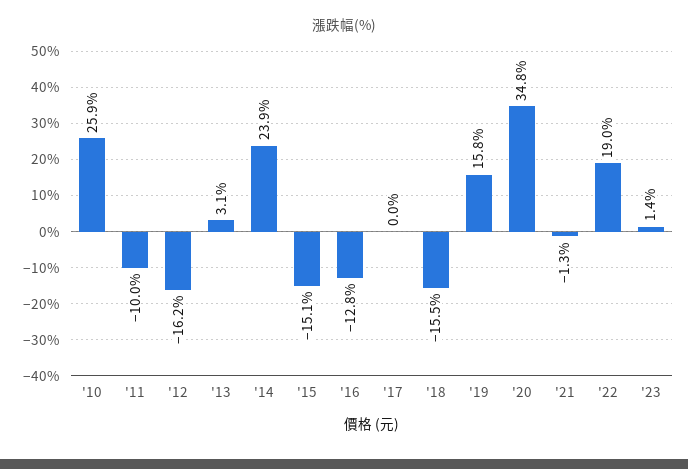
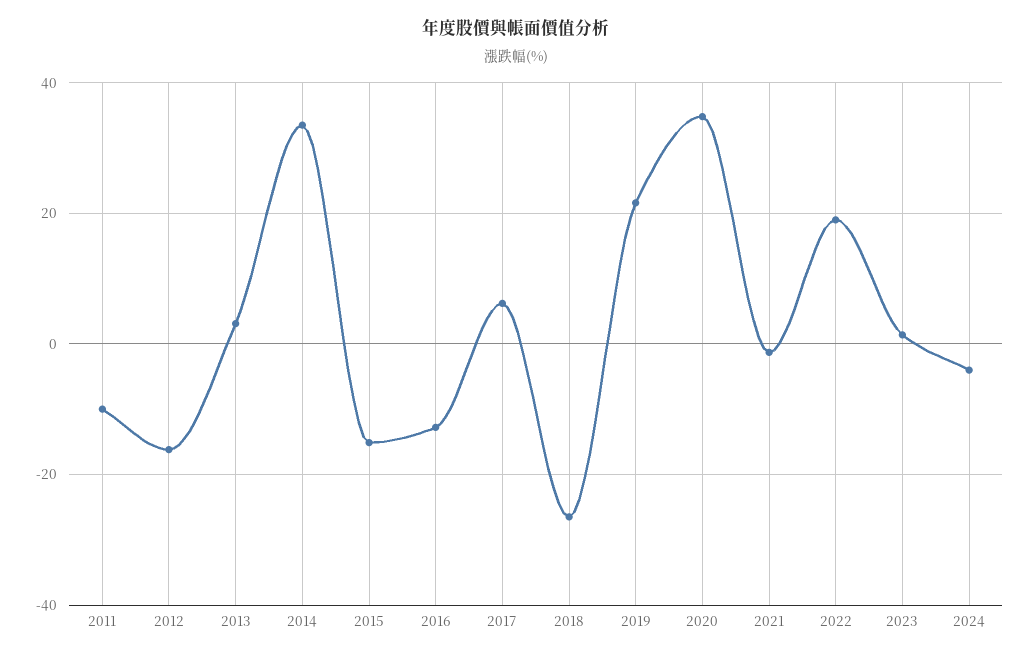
'10: 25.9 -> none
'14: 23.9 -> 34
'17: 0 -> 6
'18: -15.5 -> -26
'19: 15.8 -> 22
2024: none -> -4

